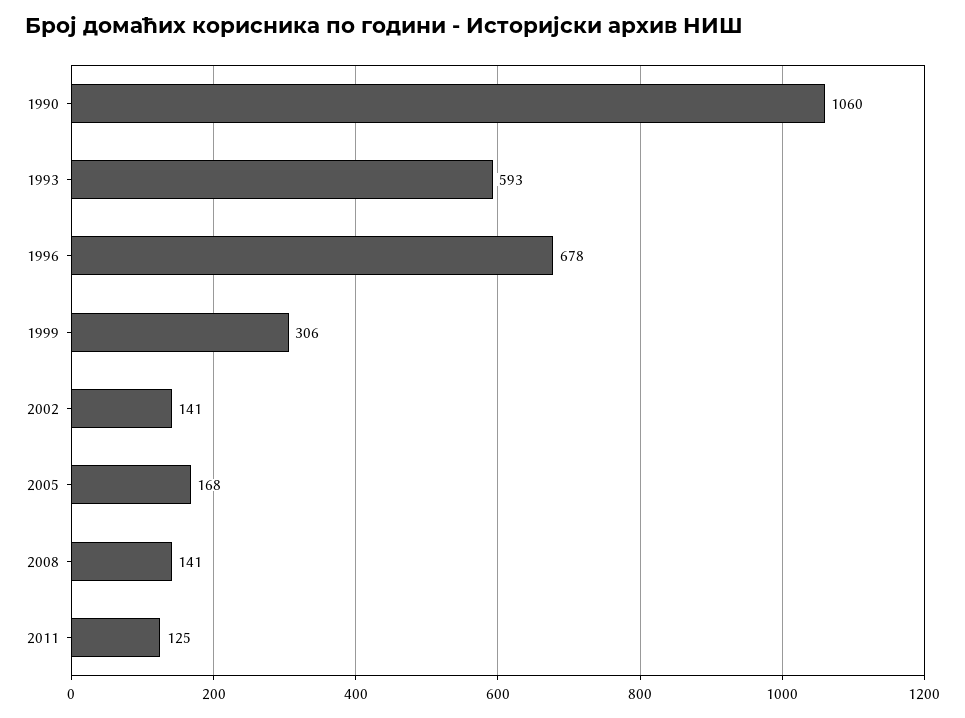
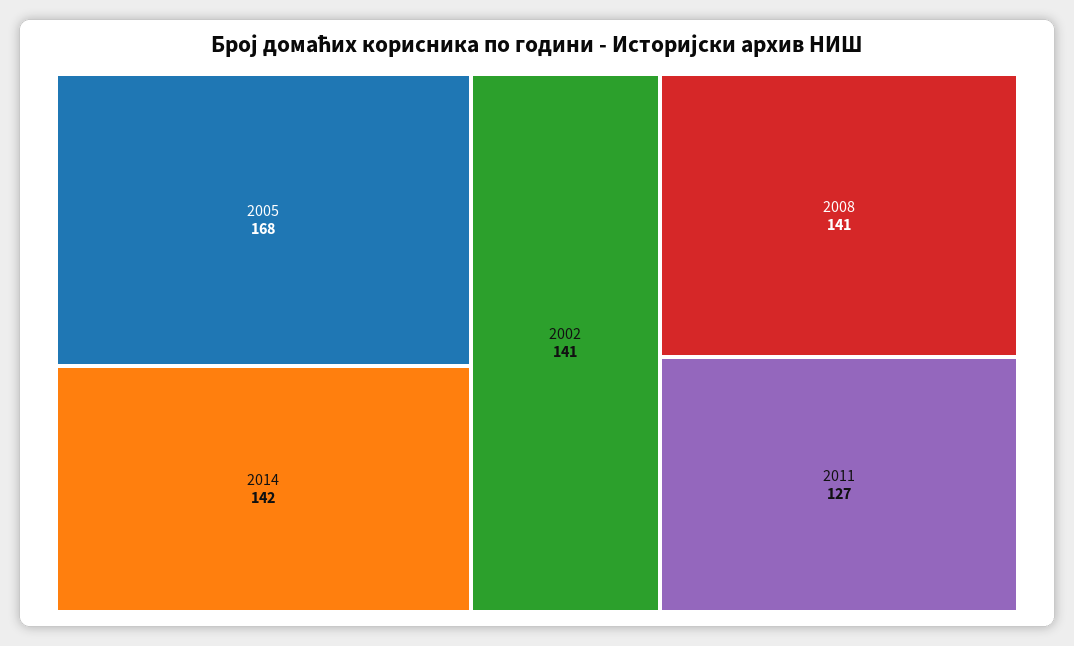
1990: 1060 -> none
1993: 593 -> none
1996: 678 -> none
1999: 306 -> none
2011: 125 -> 127
2014: none -> 142

